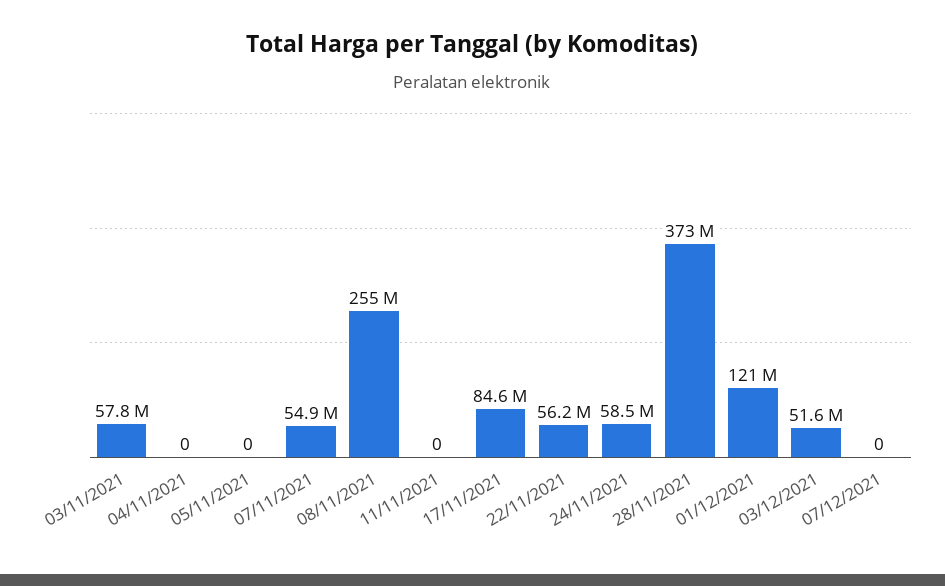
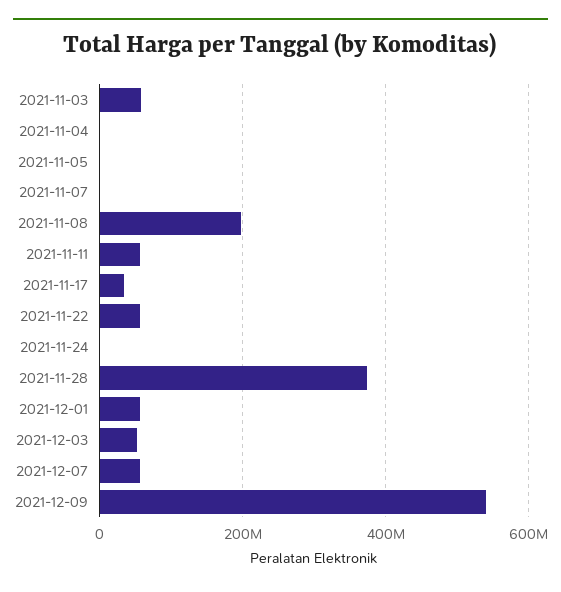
07/11/2021: 54900000 -> 0
08/11/2021: 255000000 -> 200000000
11/11/2021: 0 -> 60000000
17/11/2021: 84600000 -> 40000000
24/11/2021: 58500000 -> 0
01/12/2021: 121000000 -> 60000000
07/12/2021: 0 -> 60000000
2021-12-09: none -> 540000000

